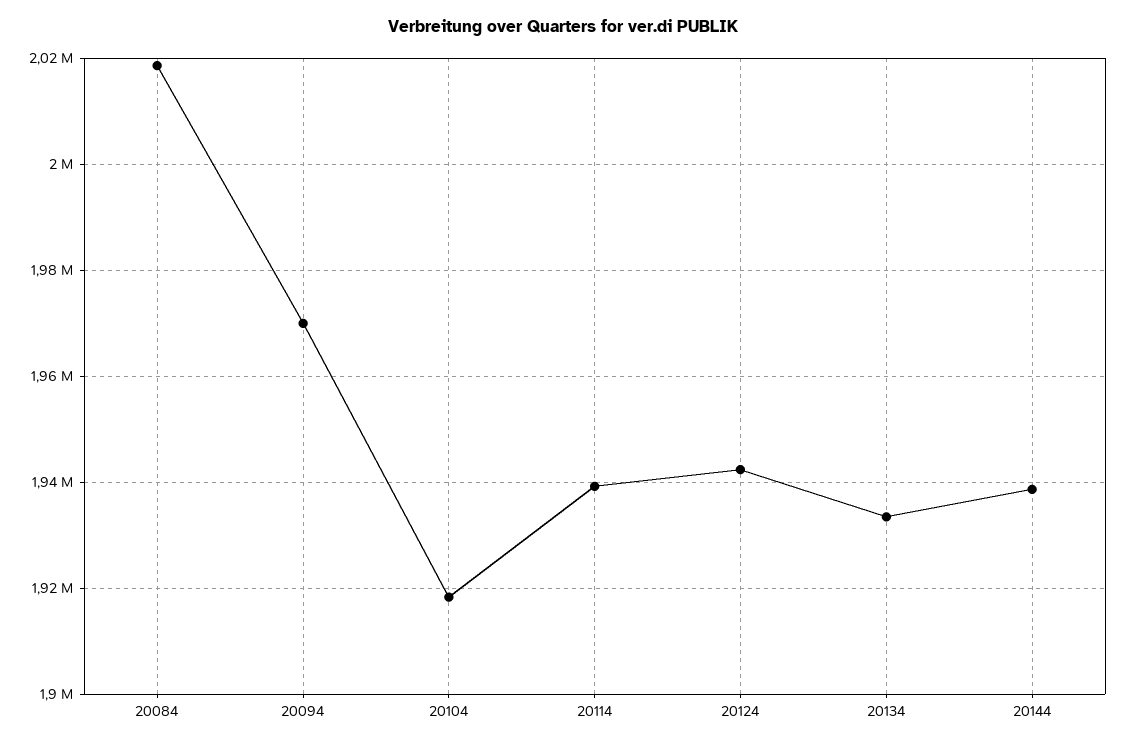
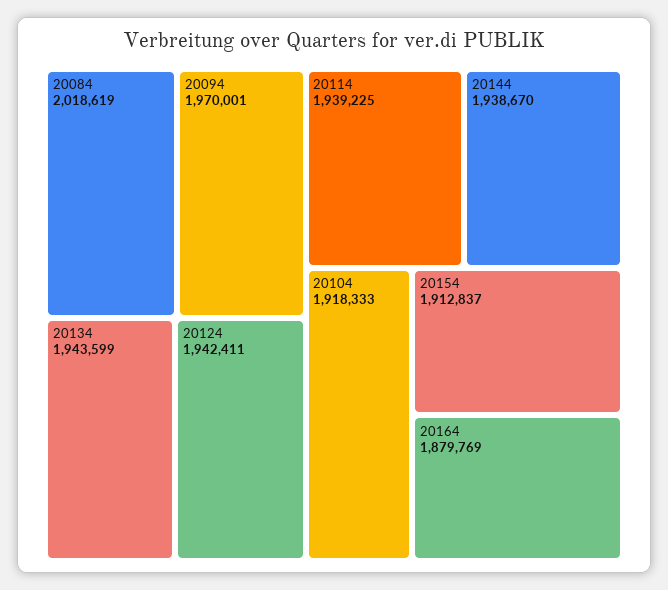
20134: 1934000 -> 1943599
20154: none -> 1912837
20164: none -> 1879769

